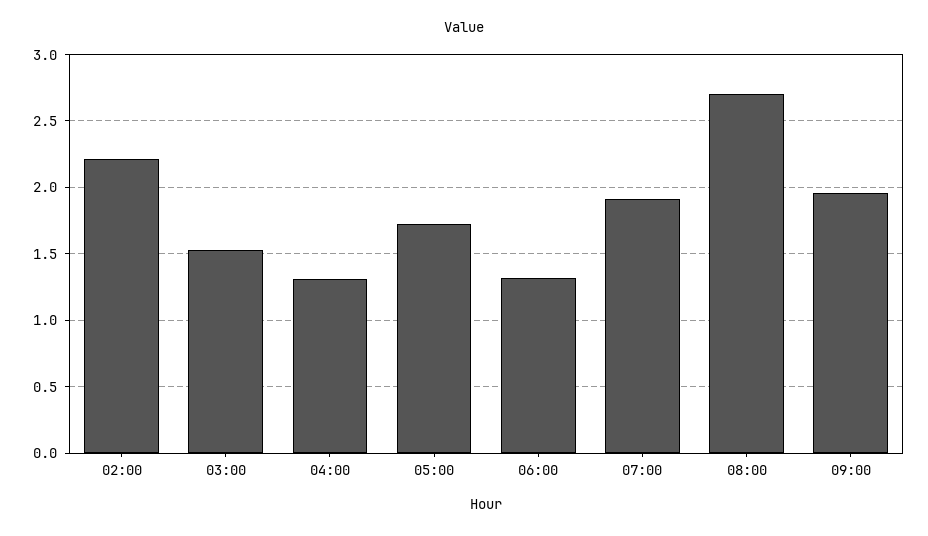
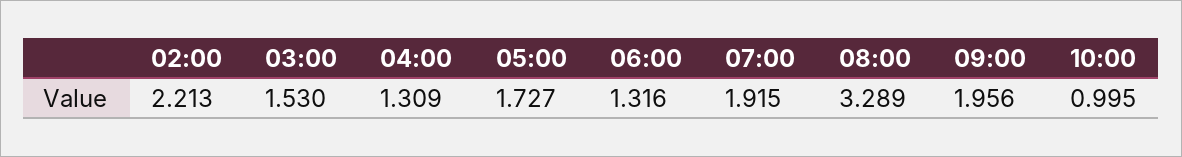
08:00: 2.7 -> 3.289
10:00: none -> 0.995

